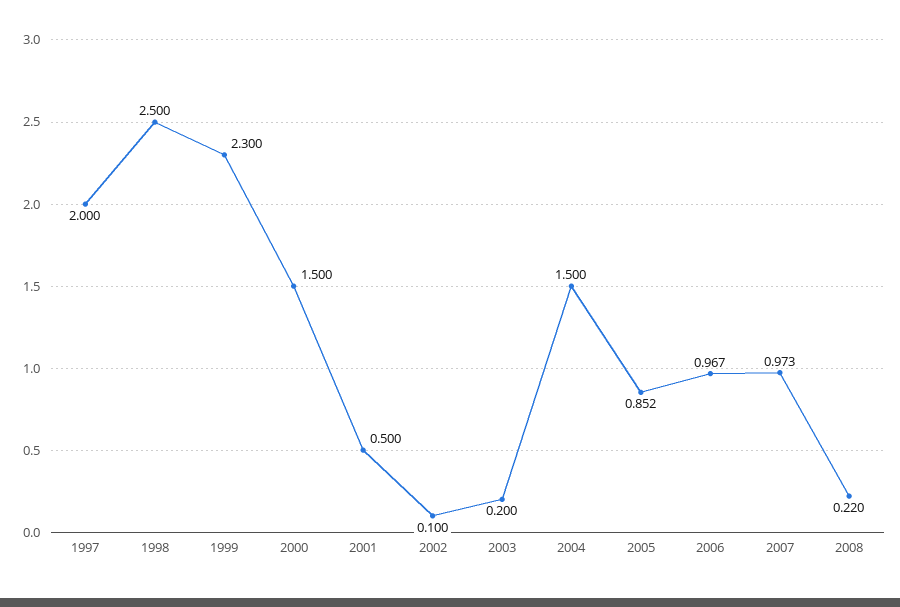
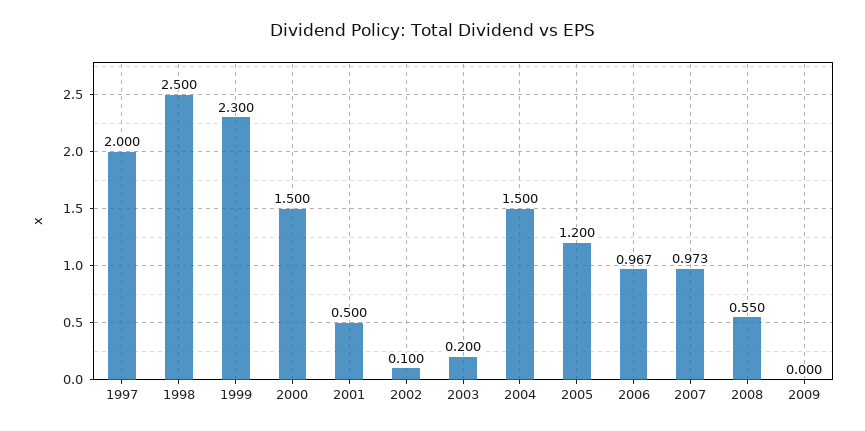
2005: 0.852 -> 1.2
2008: 0.22 -> 0.55
2009: none -> 0

